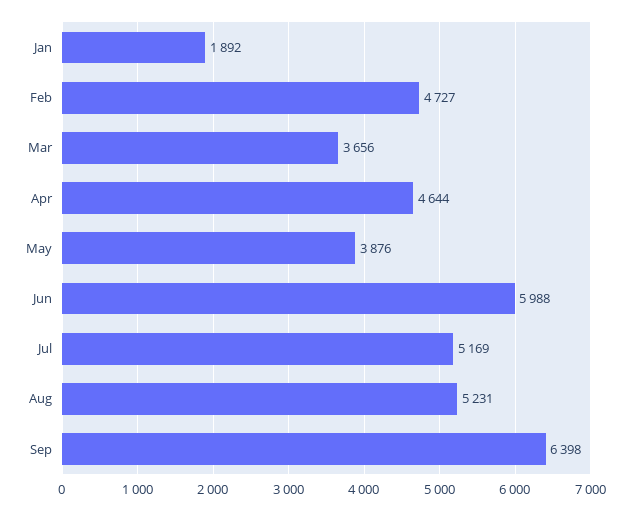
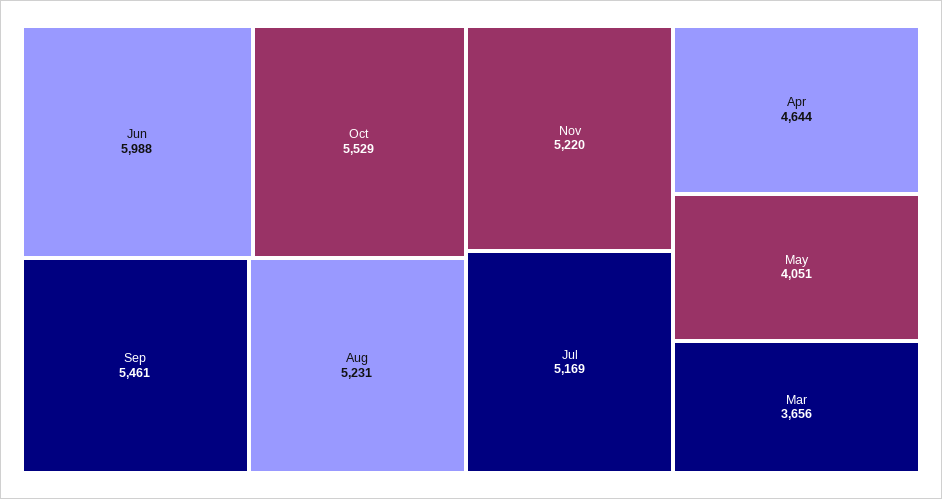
Jan: 1892 -> none
Feb: 4727 -> none
May: 3876 -> 4051
Sep: 6398 -> 5461
Oct: none -> 5529
Nov: none -> 5220

